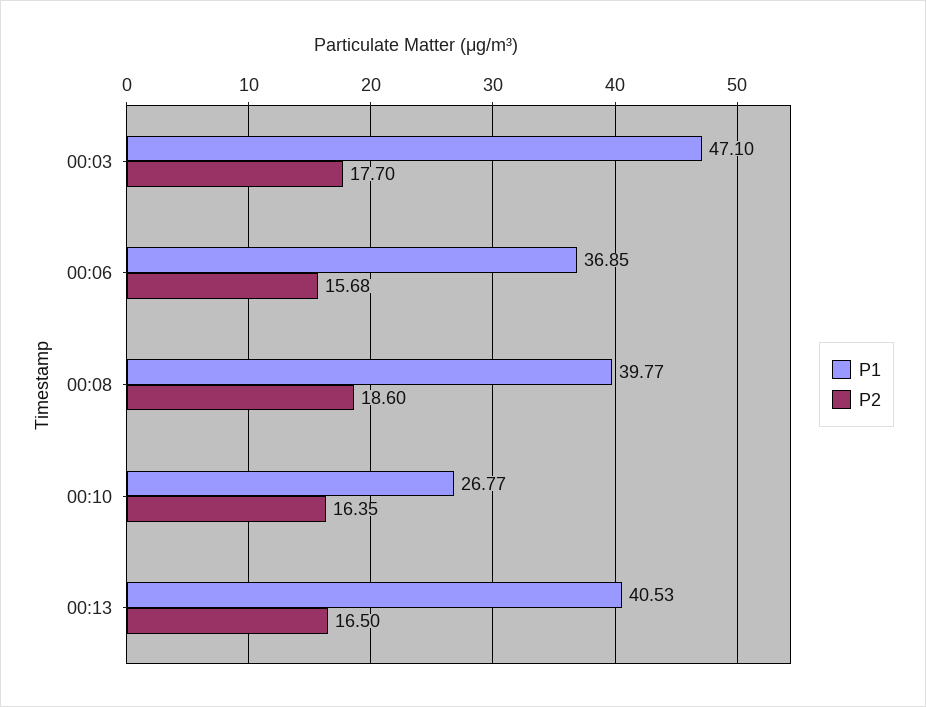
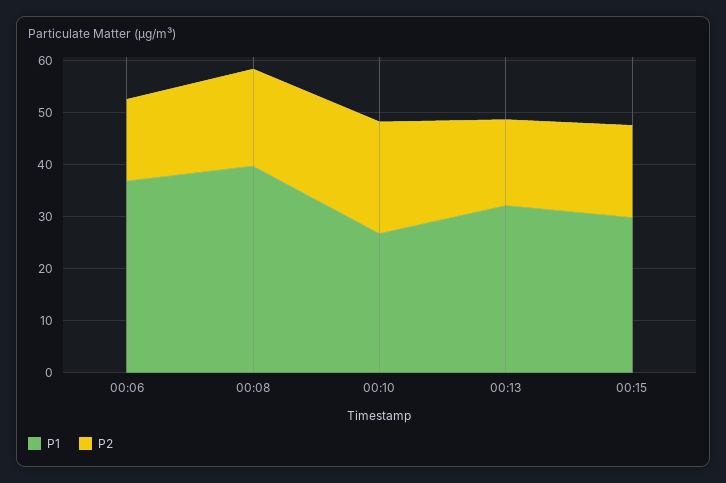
P1, 00:03: 47.1 -> none
P2, 00:03: 17.7 -> none
P2, 00:10: 16.35 -> 22
P1, 00:13: 40.53 -> 32
P1, 00:15: none -> 30
P2, 00:15: none -> 18

